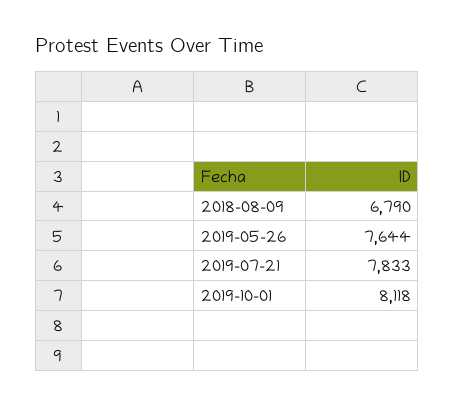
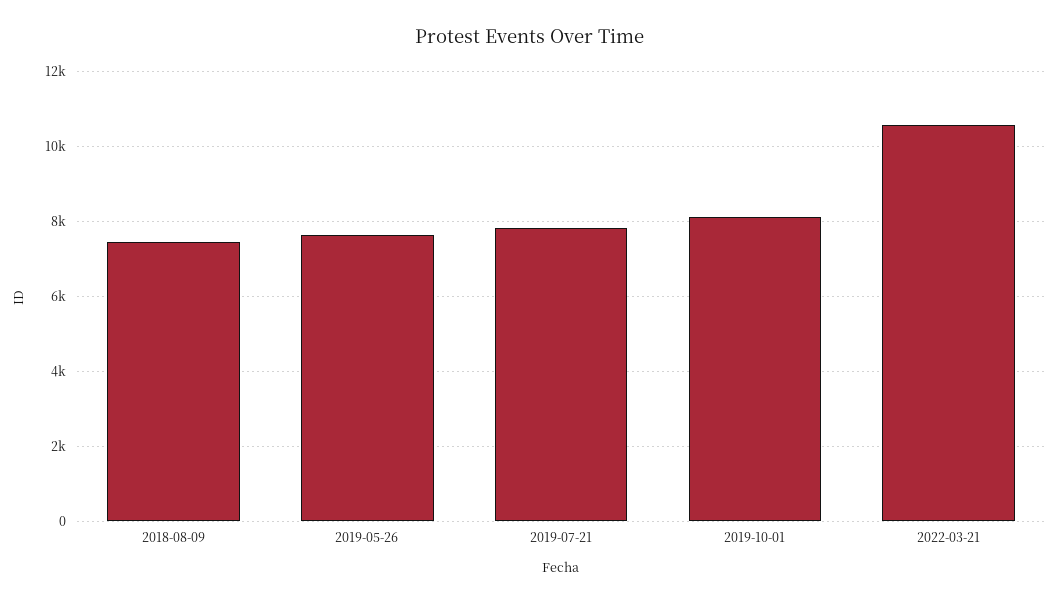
2018-08-09: 6790 -> 7400
2022-03-21: none -> 10600

